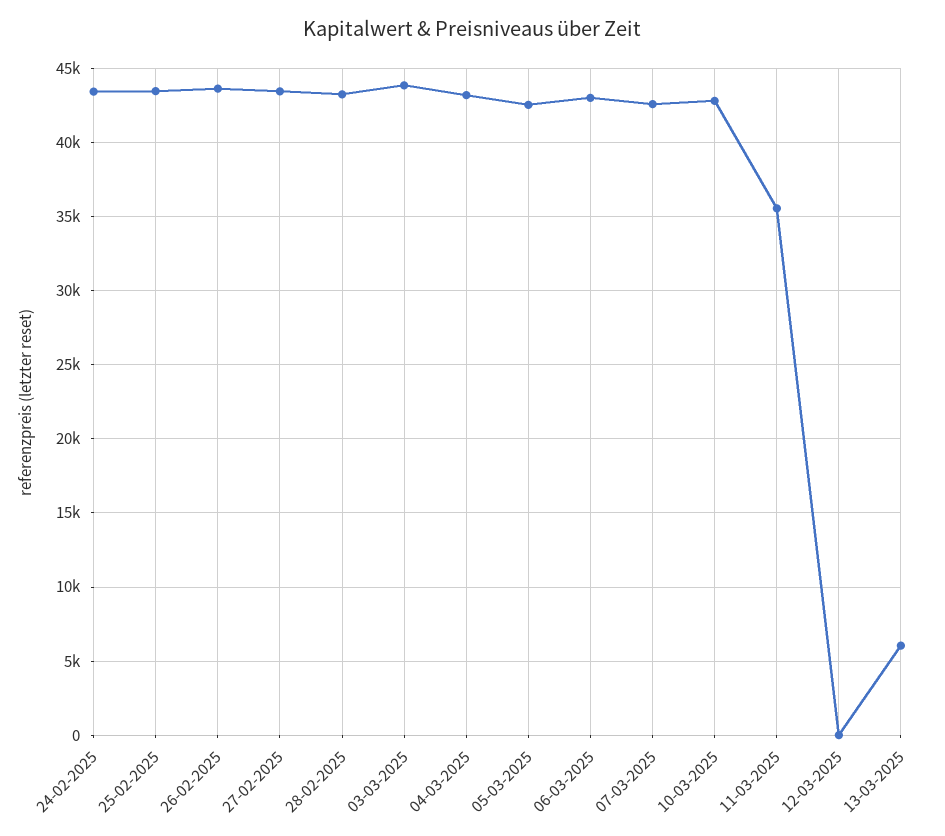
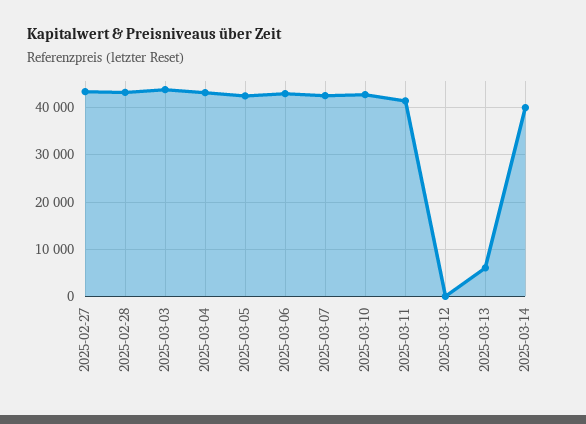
24-02-2025: 43500 -> none
25-02-2025: 43500 -> none
26-02-2025: 43500 -> none
11-03-2025: 35500 -> 42000
2025-03-14: none -> 40000

